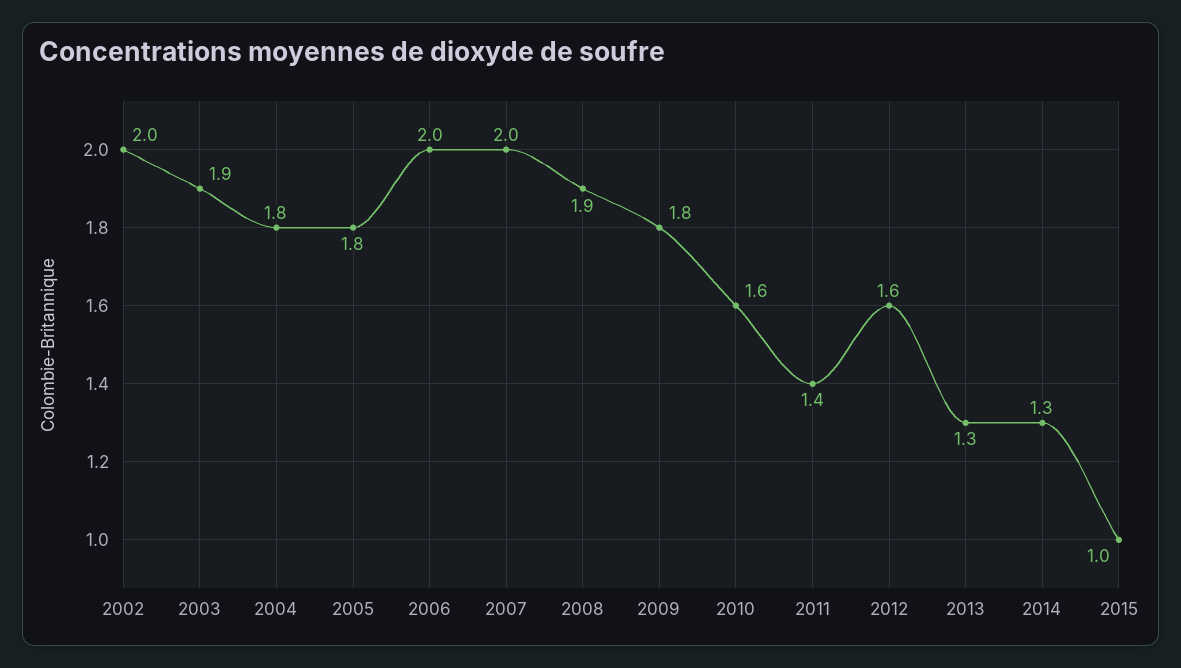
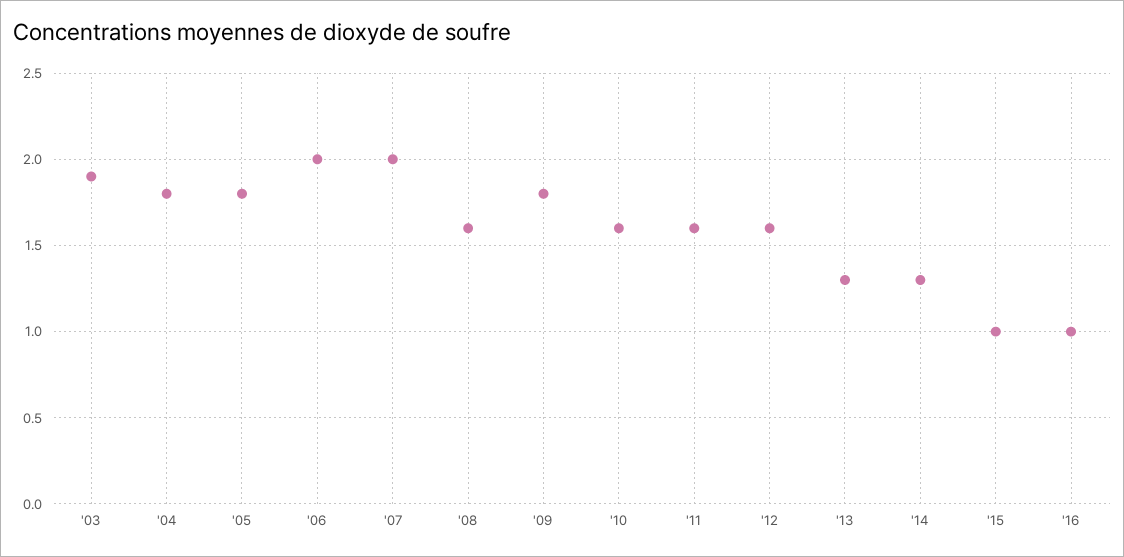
2002: 2 -> none
2008: 1.9 -> 1.6
2011: 1.4 -> 1.6
'16: none -> 1

